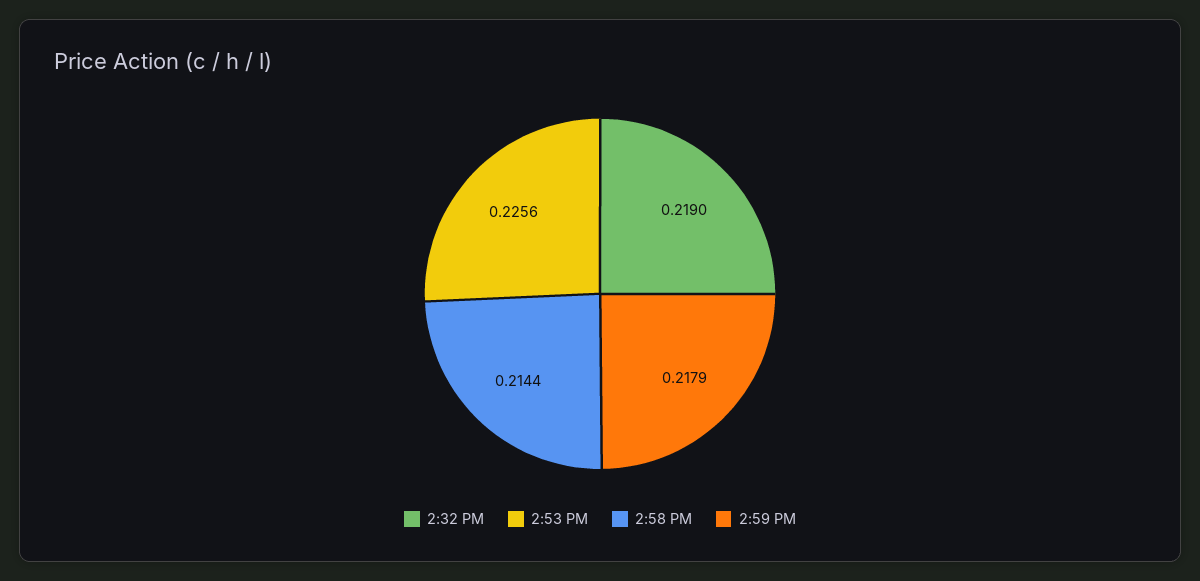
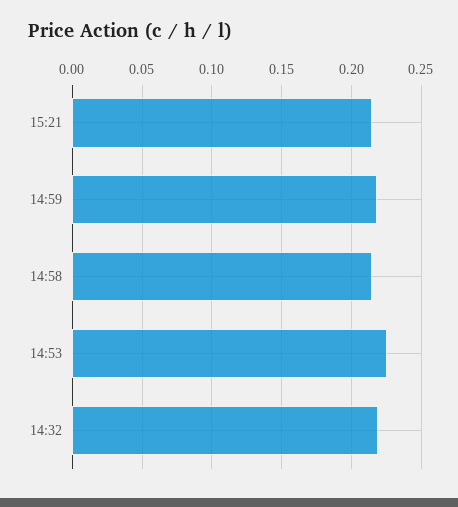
15:21: none -> 0.215

